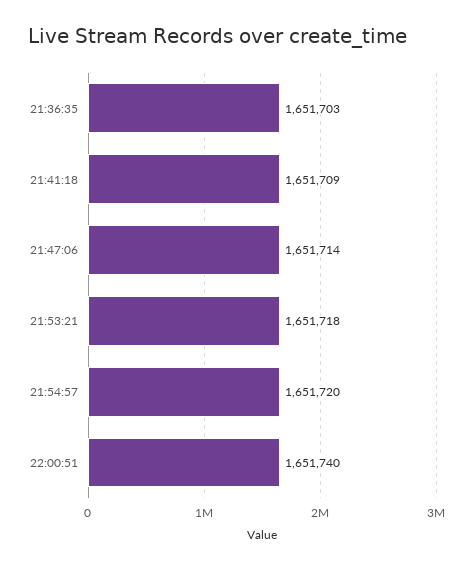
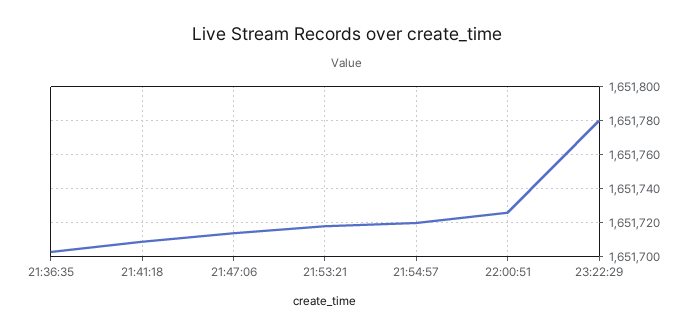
22:00:51: 1651740 -> 1651725
23:22:29: none -> 1651780

